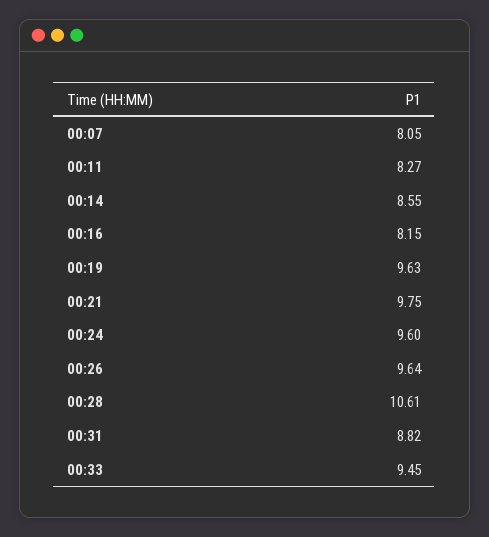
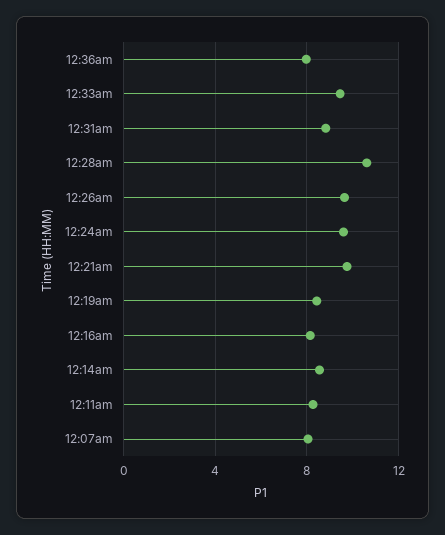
00:19: 9.63 -> 8.5
12:36am: none -> 8

